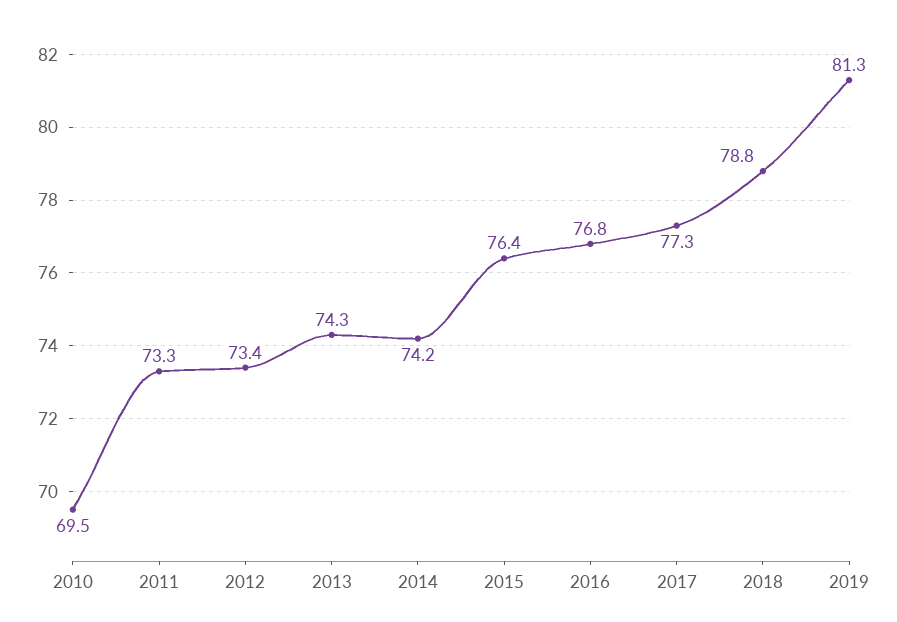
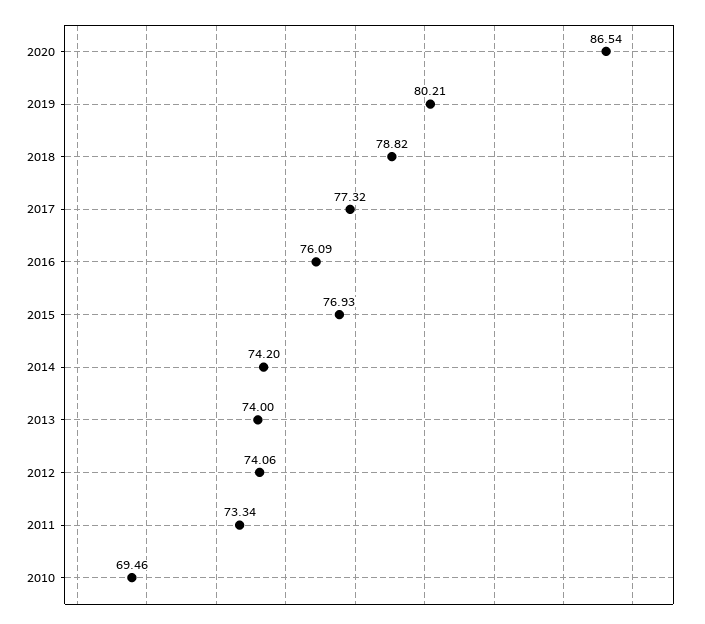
2012: 73.4 -> 74.06
2013: 74.3 -> 74
2015: 76.4 -> 76.93
2016: 76.8 -> 76.09
2019: 81.3 -> 80.21
2020: none -> 86.54

